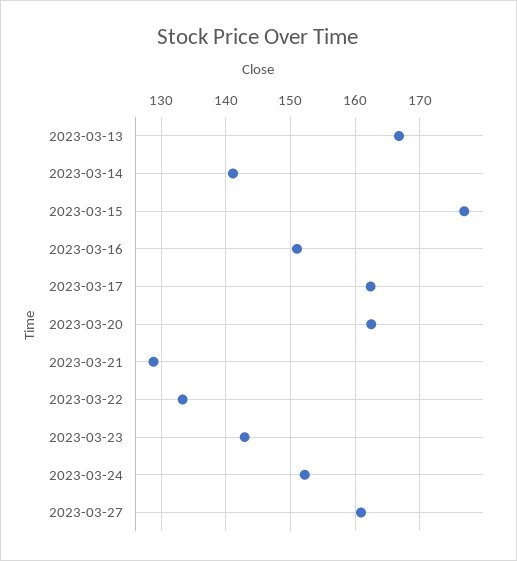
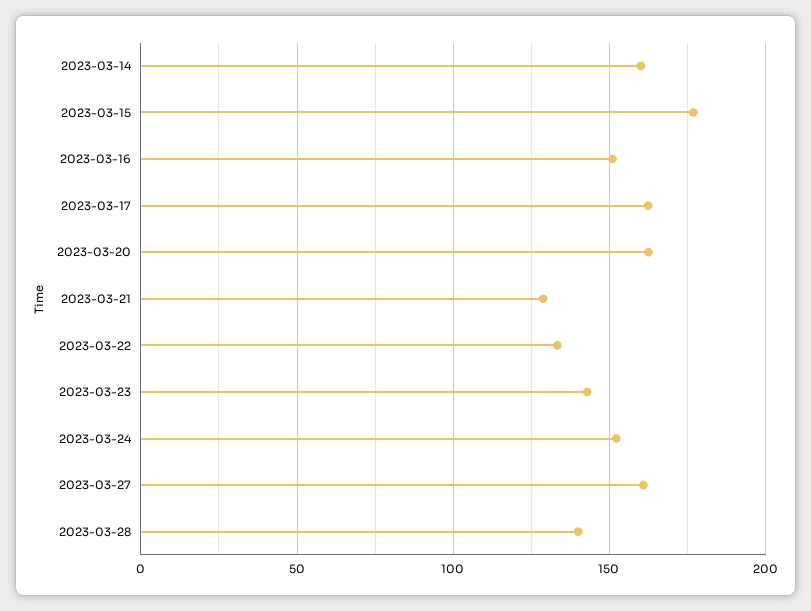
2023-03-13: 167 -> none
2023-03-14: 141 -> 160
2023-03-28: none -> 140

